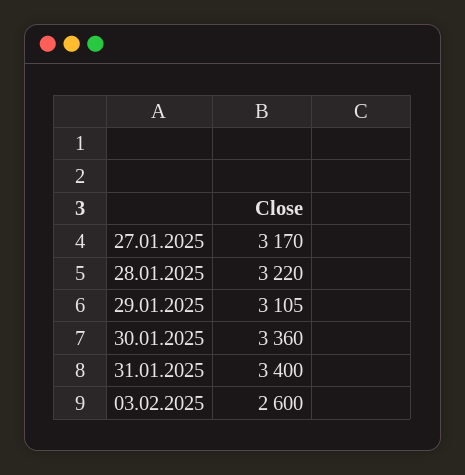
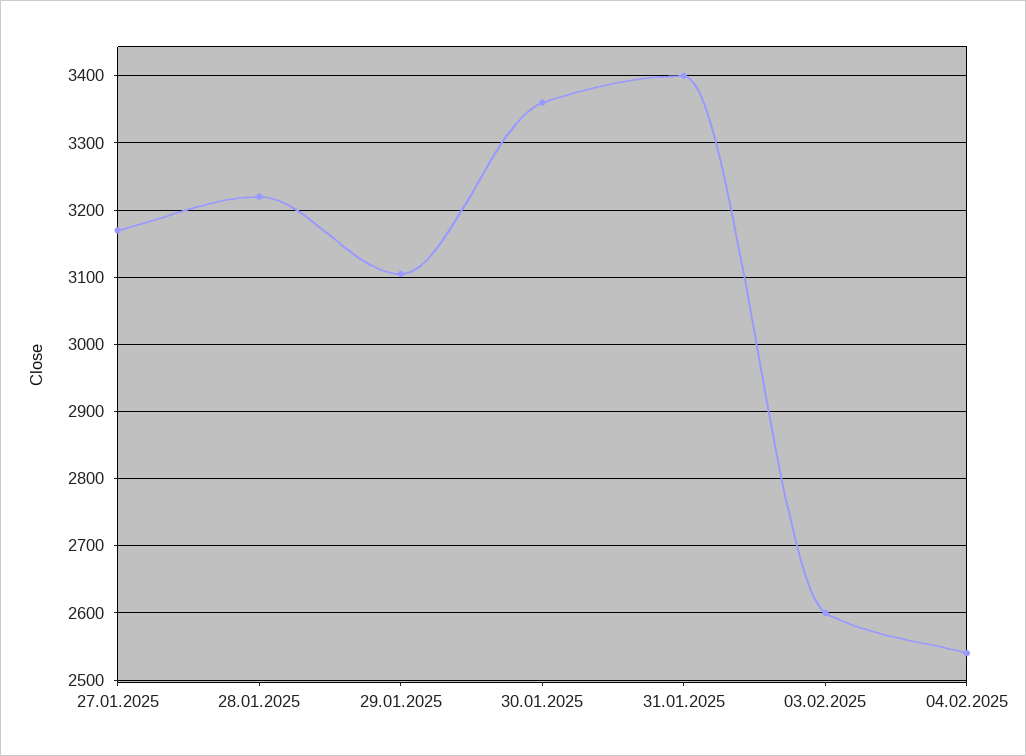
04.02.2025: none -> 2540

